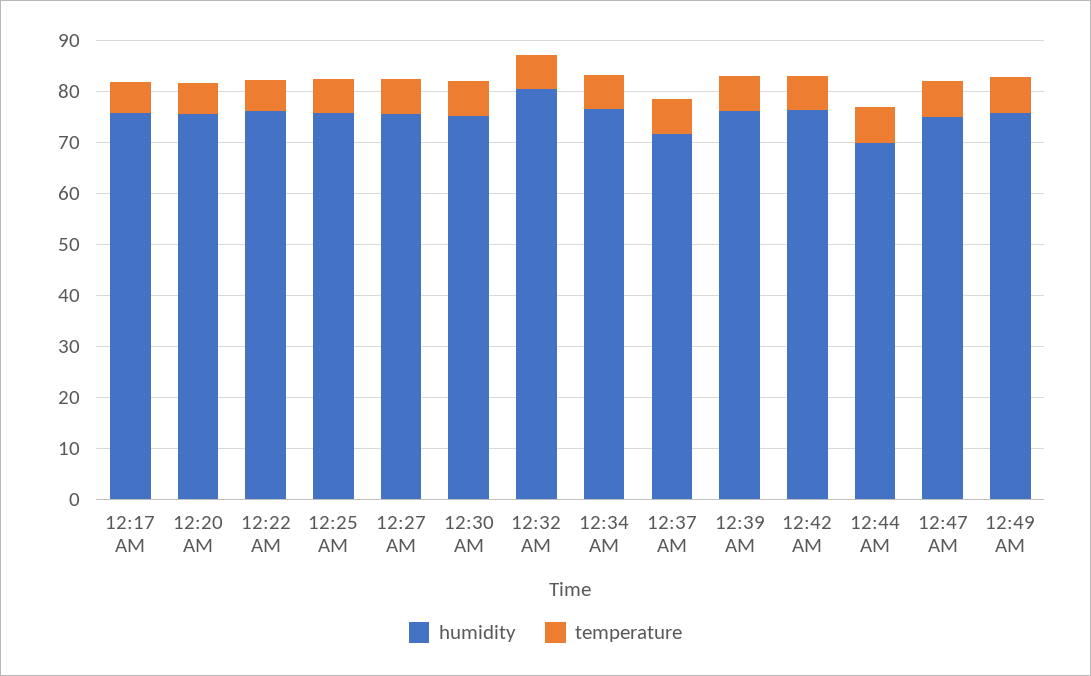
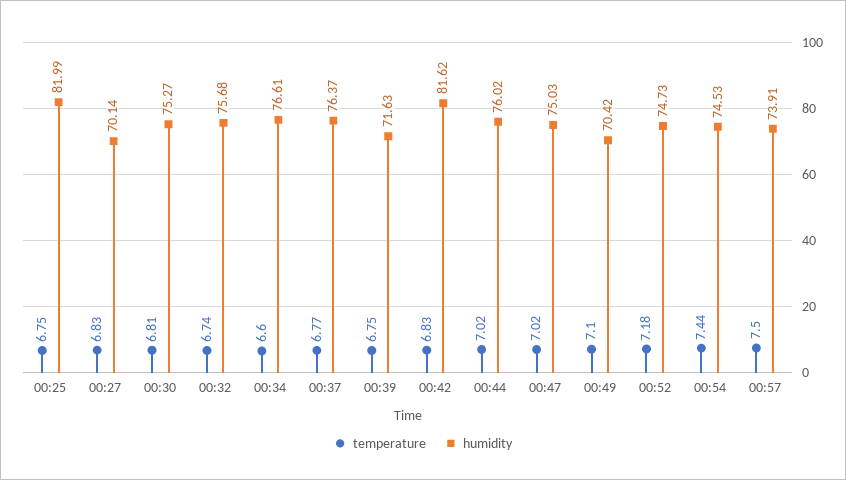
humidity, 12:17 AM: 76 -> none
temperature, 12:17 AM: 6 -> none
humidity, 12:20 AM: 76 -> none
temperature, 12:20 AM: 6 -> none
humidity, 12:22 AM: 76 -> none
temperature, 12:22 AM: 6 -> none
humidity, 12:25 AM: 76 -> 81.99
humidity, 12:27 AM: 76 -> 70.14
humidity, 12:32 AM: 80 -> 75.68
humidity, 12:37 AM: 72 -> 76.37
humidity, 12:39 AM: 76 -> 71.63
humidity, 12:42 AM: 76 -> 81.62
humidity, 12:44 AM: 70 -> 76.02
humidity, 12:49 AM: 76 -> 70.42
temperature, 00:52: none -> 7.18
humidity, 00:52: none -> 74.73
temperature, 00:54: none -> 7.44
humidity, 00:54: none -> 74.53
temperature, 00:57: none -> 7.5
humidity, 00:57: none -> 73.91

